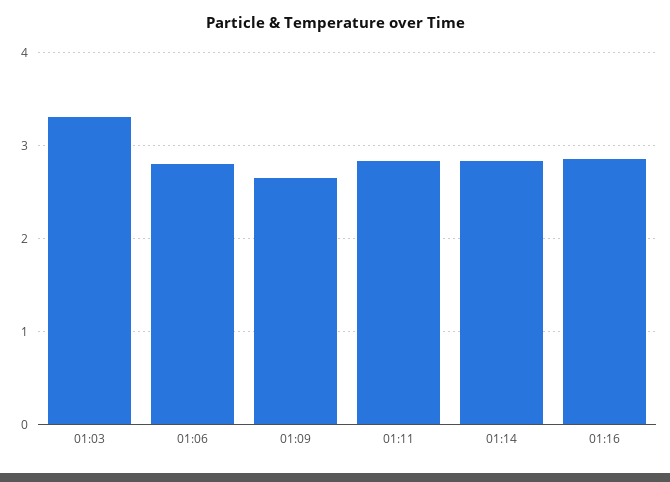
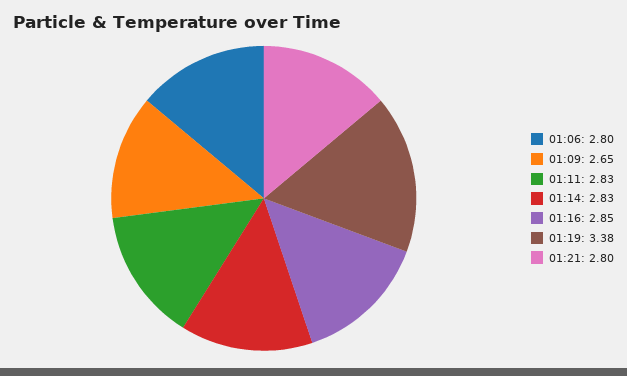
01:03: 3.3 -> none
01:19: none -> 3.38
01:21: none -> 2.8

